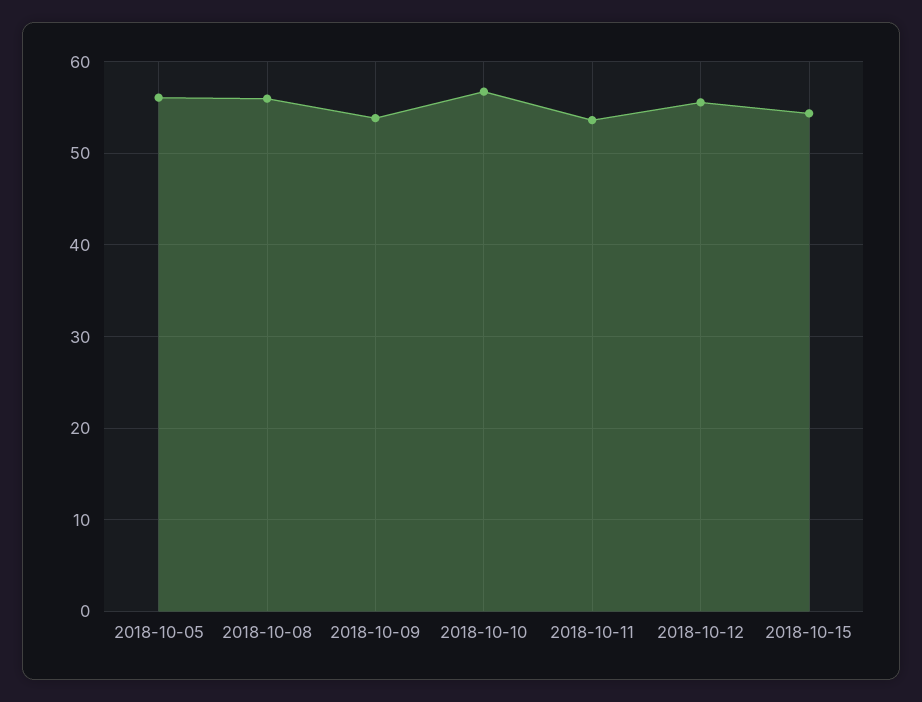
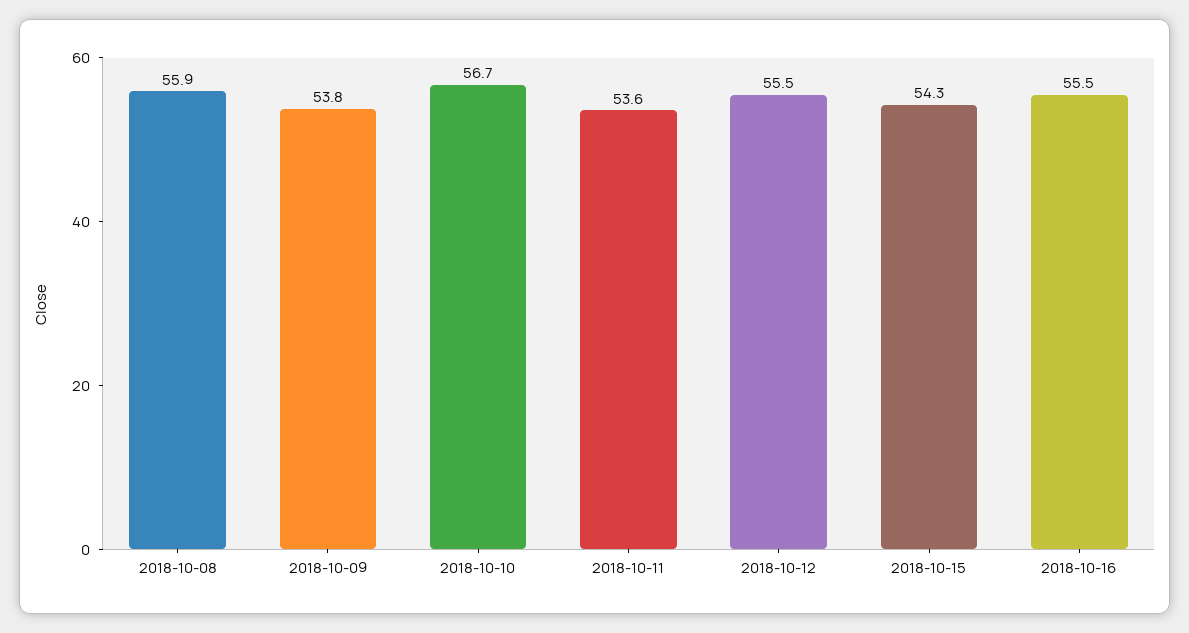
2018-10-05: 56 -> none
2018-10-16: none -> 55.5

